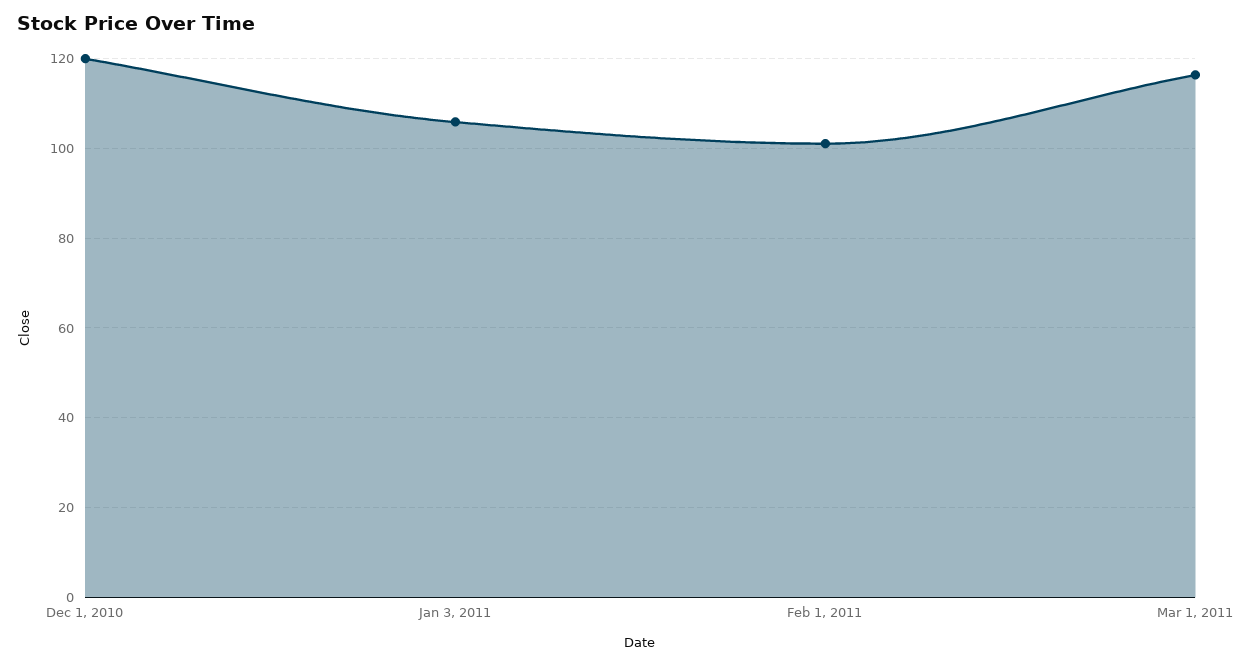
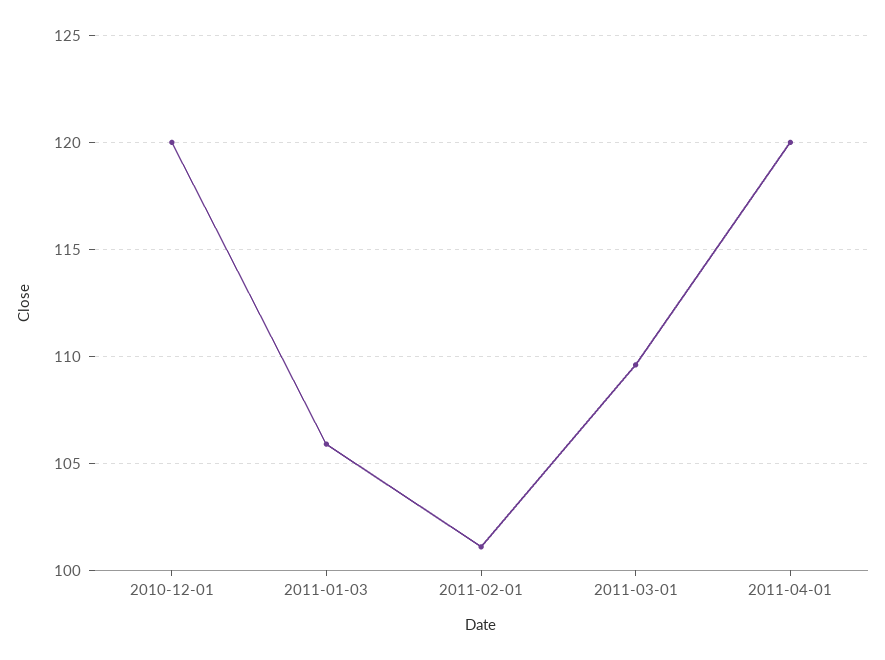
Mar 1, 2011: 116 -> 109.5
2011-04-01: none -> 120

